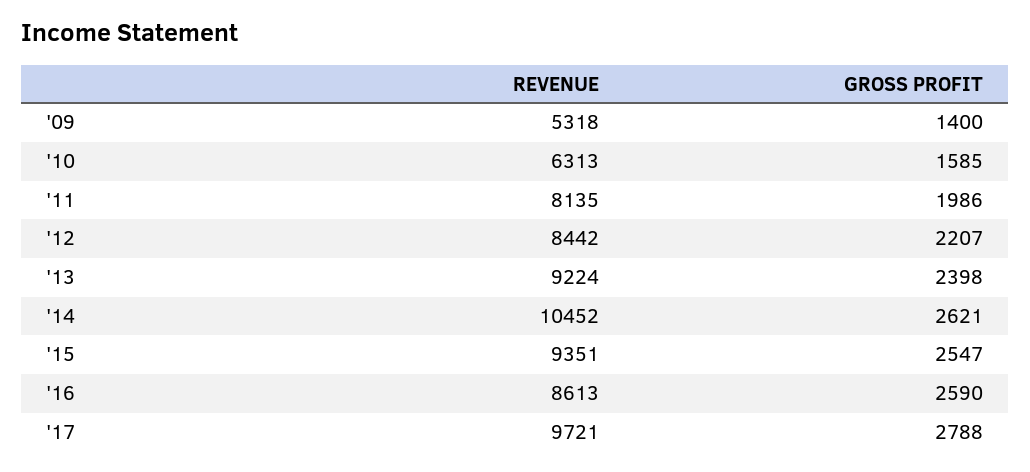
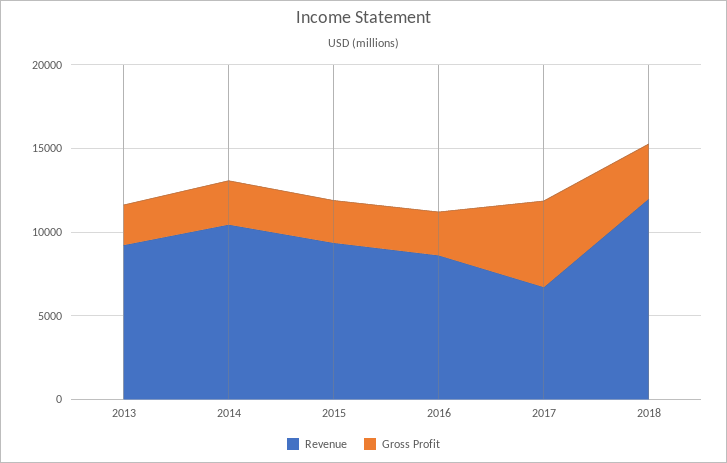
REVENUE, '09: 5318 -> none
GROSS PROFIT, '09: 1400 -> none
REVENUE, '10: 6313 -> none
GROSS PROFIT, '10: 1585 -> none
REVENUE, '11: 8135 -> none
GROSS PROFIT, '11: 1986 -> none
REVENUE, '12: 8442 -> none
GROSS PROFIT, '12: 2207 -> none
REVENUE, '17: 9721 -> 7000
GROSS PROFIT, '17: 2788 -> 5000
REVENUE, 2018: none -> 12000
GROSS PROFIT, 2018: none -> 3000

